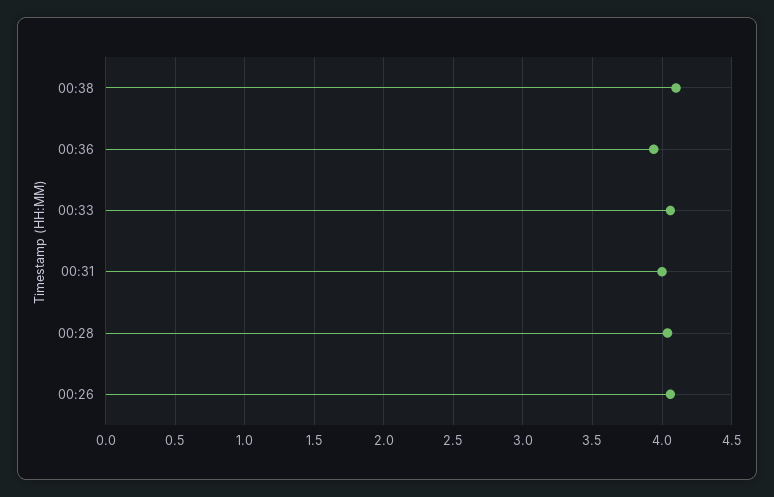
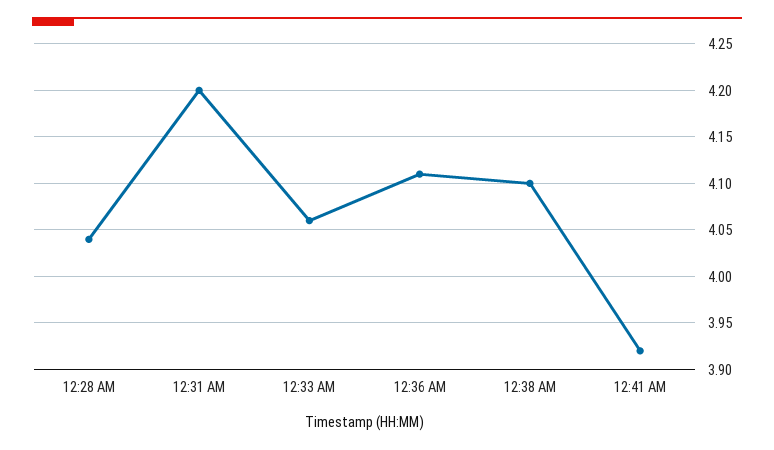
00:36: 3.95 -> 4.11
00:31: 4 -> 4.2
00:26: 4.05 -> none
12:41 AM: none -> 3.92

